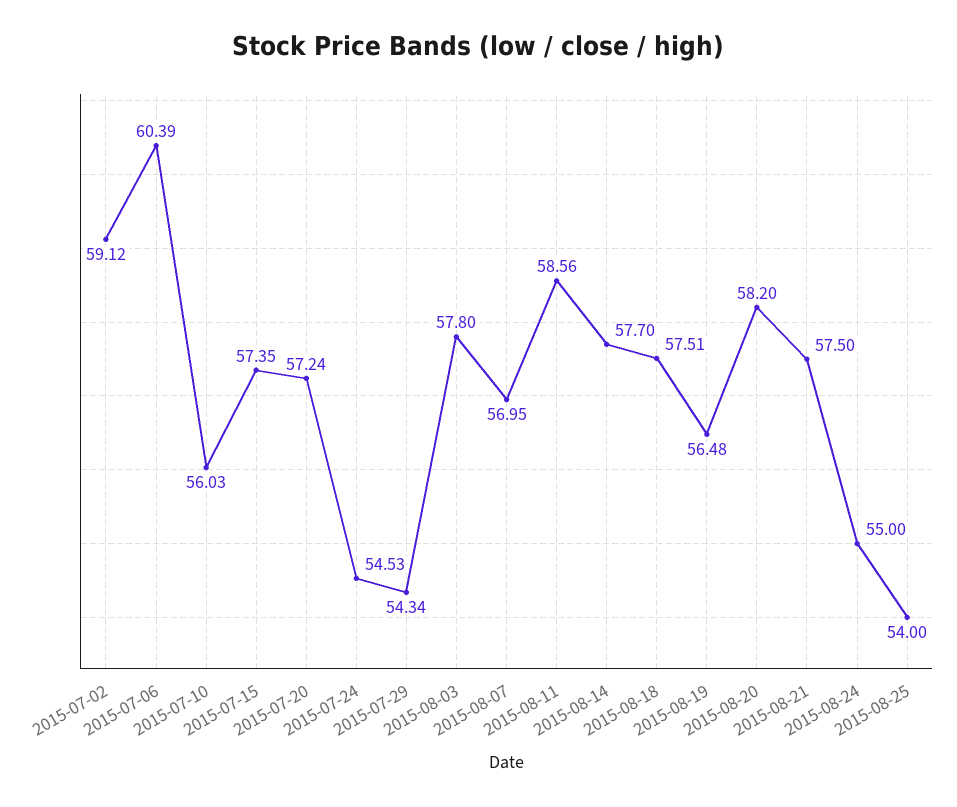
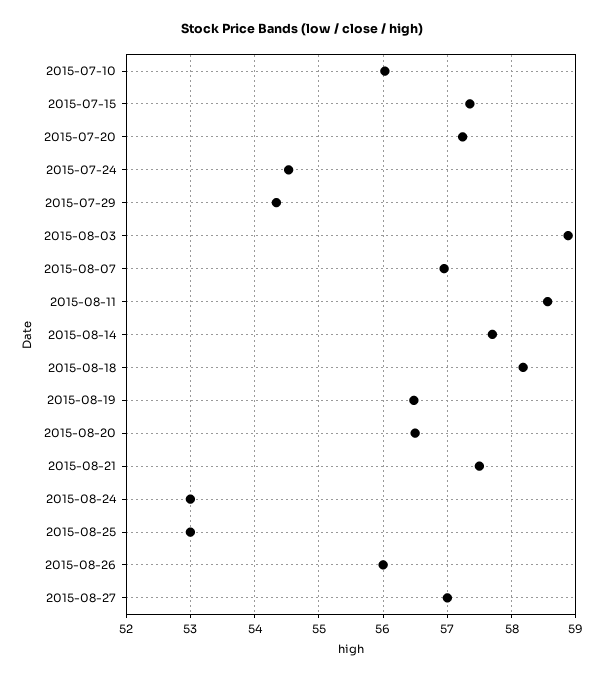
2015-07-02: 59.12 -> none
2015-07-06: 60.39 -> none
2015-08-03: 57.8 -> 58.9
2015-08-18: 57.51 -> 58.2
2015-08-20: 58.2 -> 56.5
2015-08-24: 55 -> 53
2015-08-25: 54 -> 53
2015-08-26: none -> 56
2015-08-27: none -> 57

